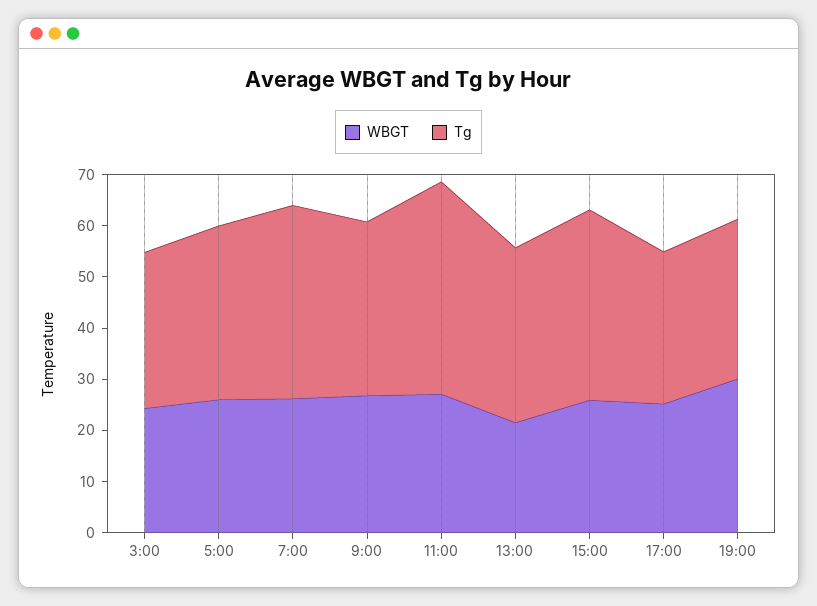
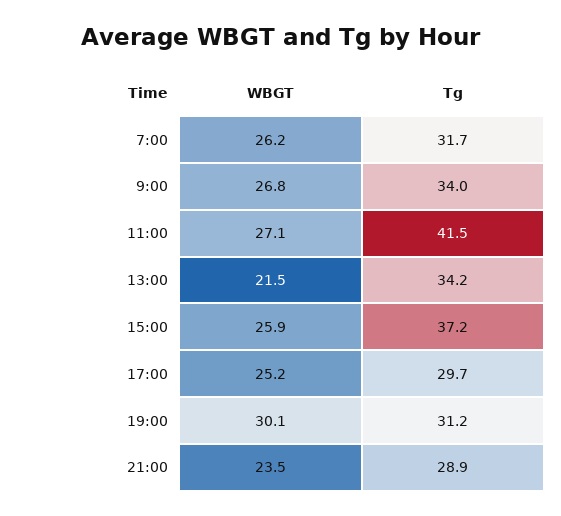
WBGT, 3:00: 24 -> none
Tg, 3:00: 30 -> none
WBGT, 5:00: 26 -> none
Tg, 5:00: 34 -> none
Tg, 7:00: 38 -> 31.7
WBGT, 21:00: none -> 23.5
Tg, 21:00: none -> 28.9

